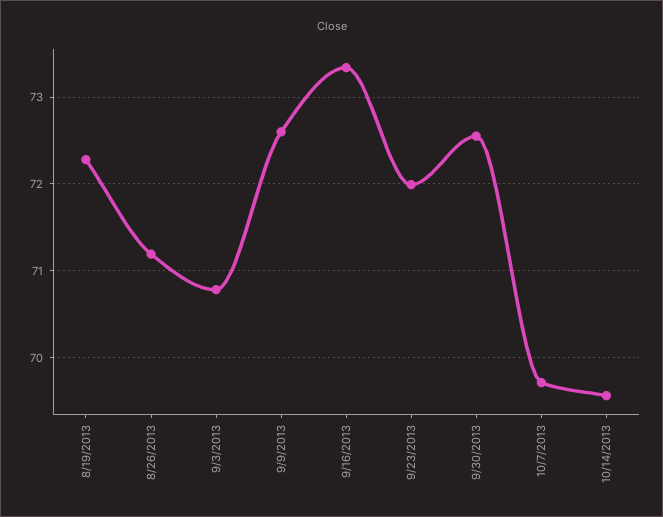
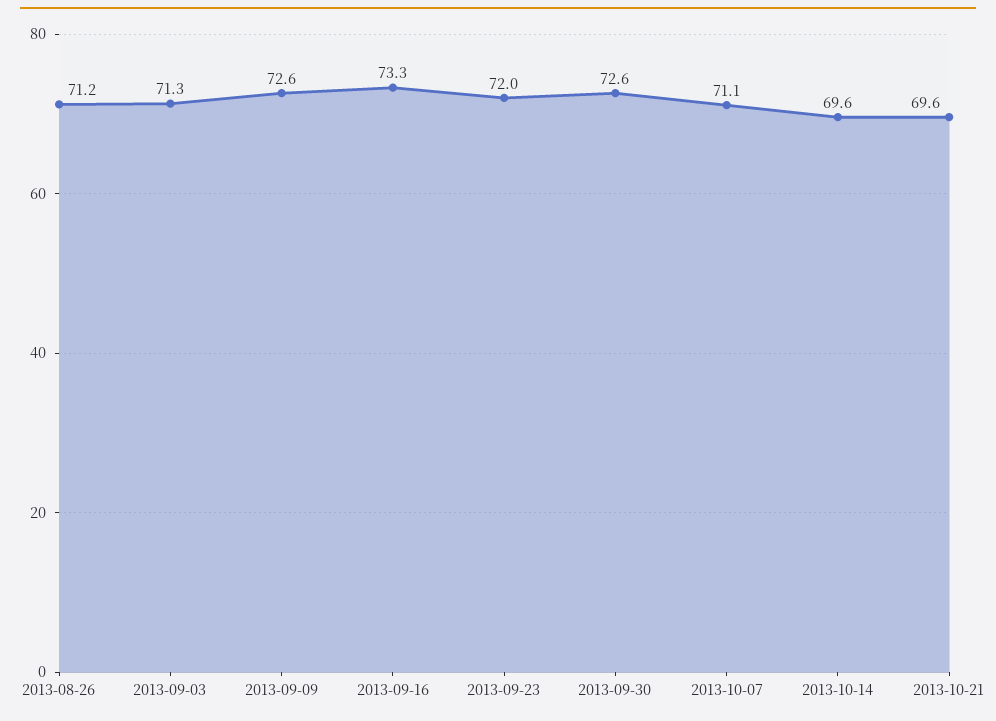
8/19/2013: 72.3 -> none
9/3/2013: 70.8 -> 71.3
10/7/2013: 69.7 -> 71.1
2013-10-21: none -> 69.6

